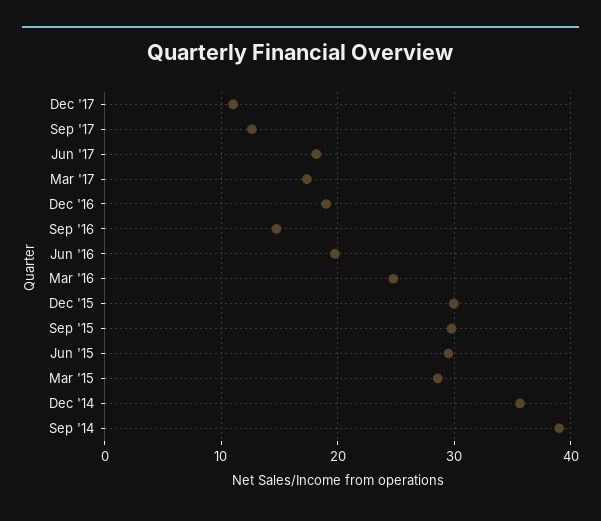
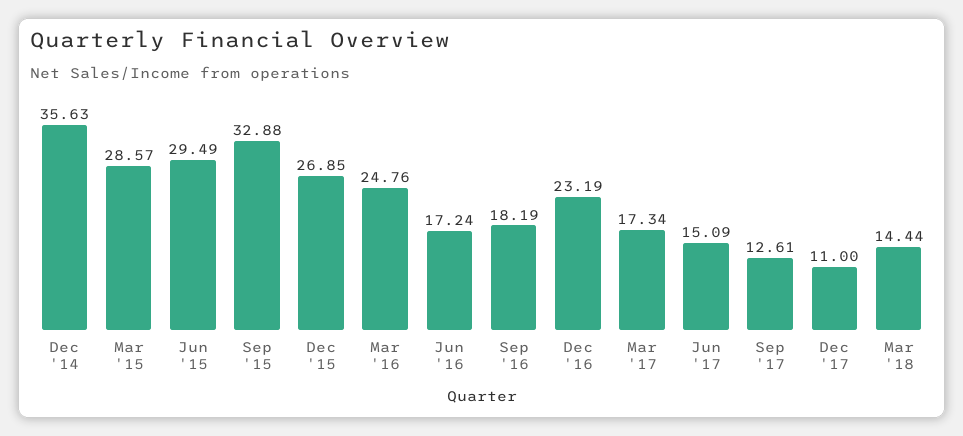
Jun '17: 18 -> 15.09
Dec '16: 19 -> 23.19
Sep '16: 15 -> 18.19
Jun '16: 20 -> 17.24
Dec '15: 30 -> 26.85
Sep '15: 30 -> 32.88
Sep '14: 39 -> none
Mar '18: none -> 14.44

